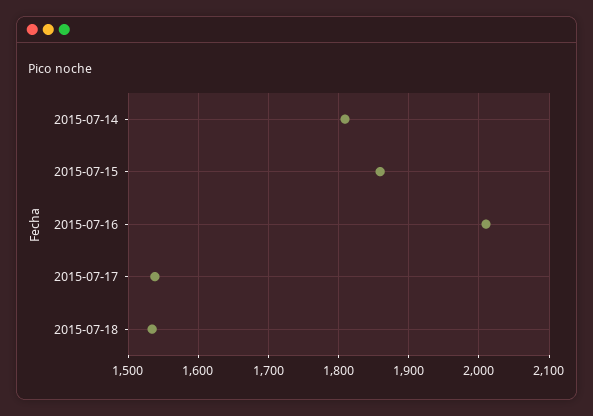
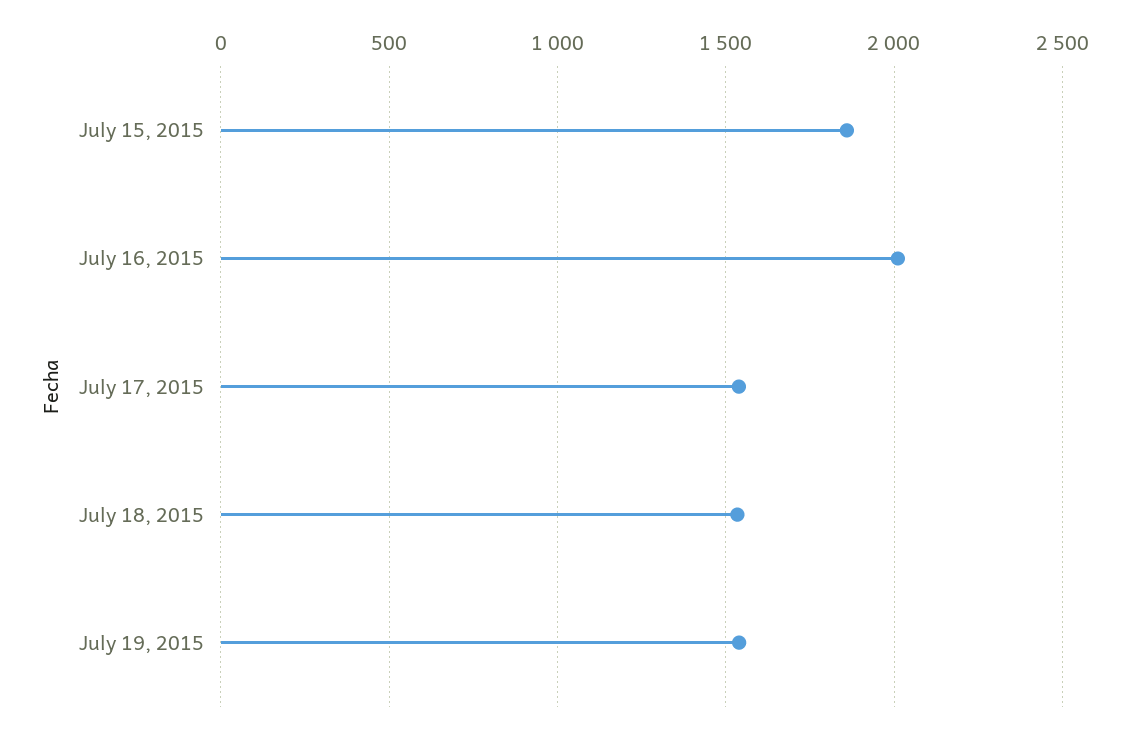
2015-07-14: 1810 -> none
July 19, 2015: none -> 1550

